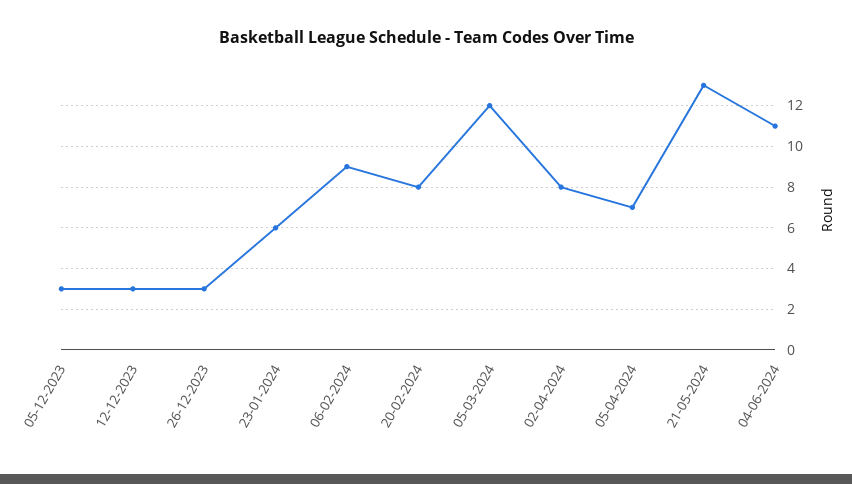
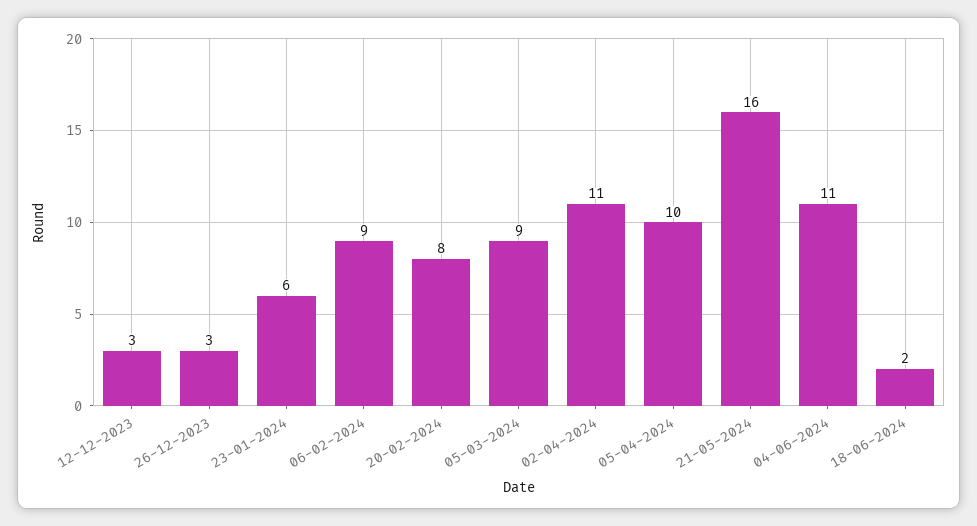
05-12-2023: 3 -> none
05-03-2024: 12 -> 9
02-04-2024: 8 -> 11
05-04-2024: 7 -> 10
21-05-2024: 13 -> 16
18-06-2024: none -> 2

